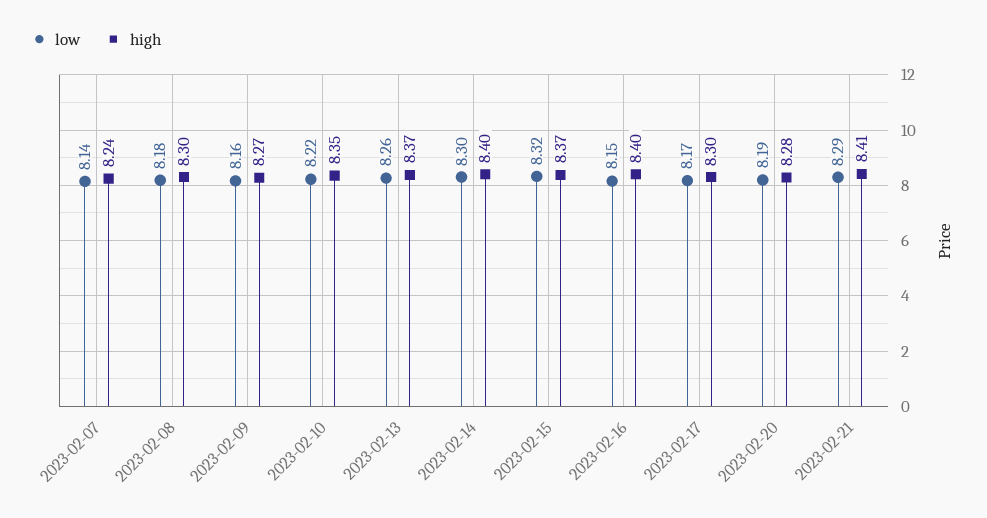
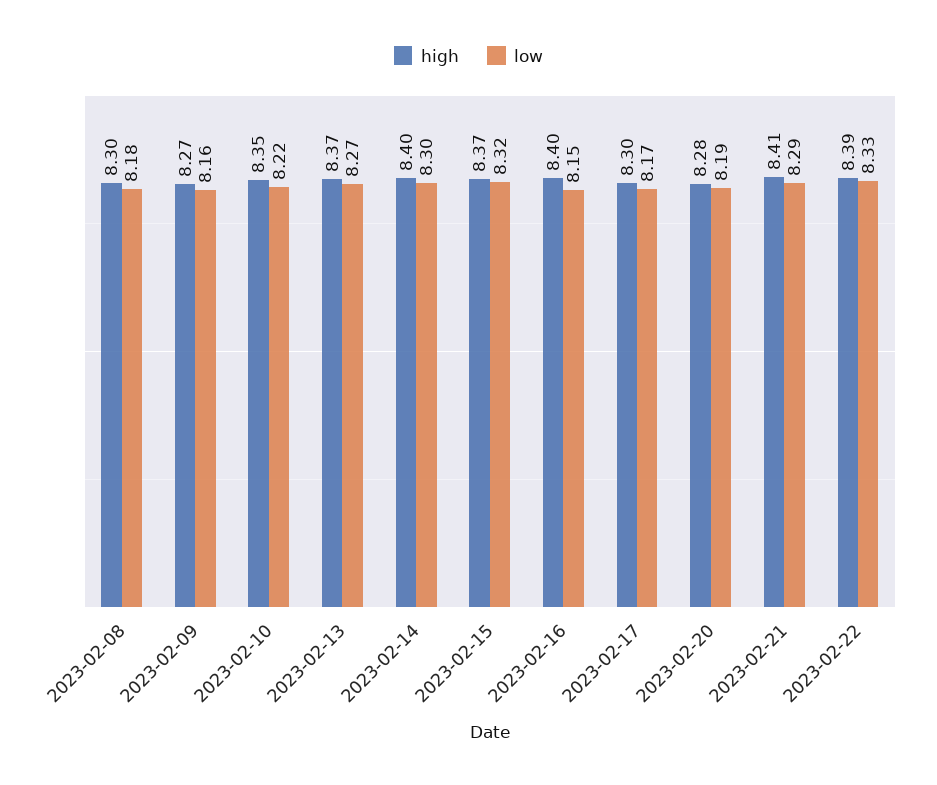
low, 2023-02-07: 8.14 -> none
high, 2023-02-07: 8.24 -> none
low, 2023-02-13: 8.26 -> 8.27
high, 2023-02-22: none -> 8.39
low, 2023-02-22: none -> 8.33

